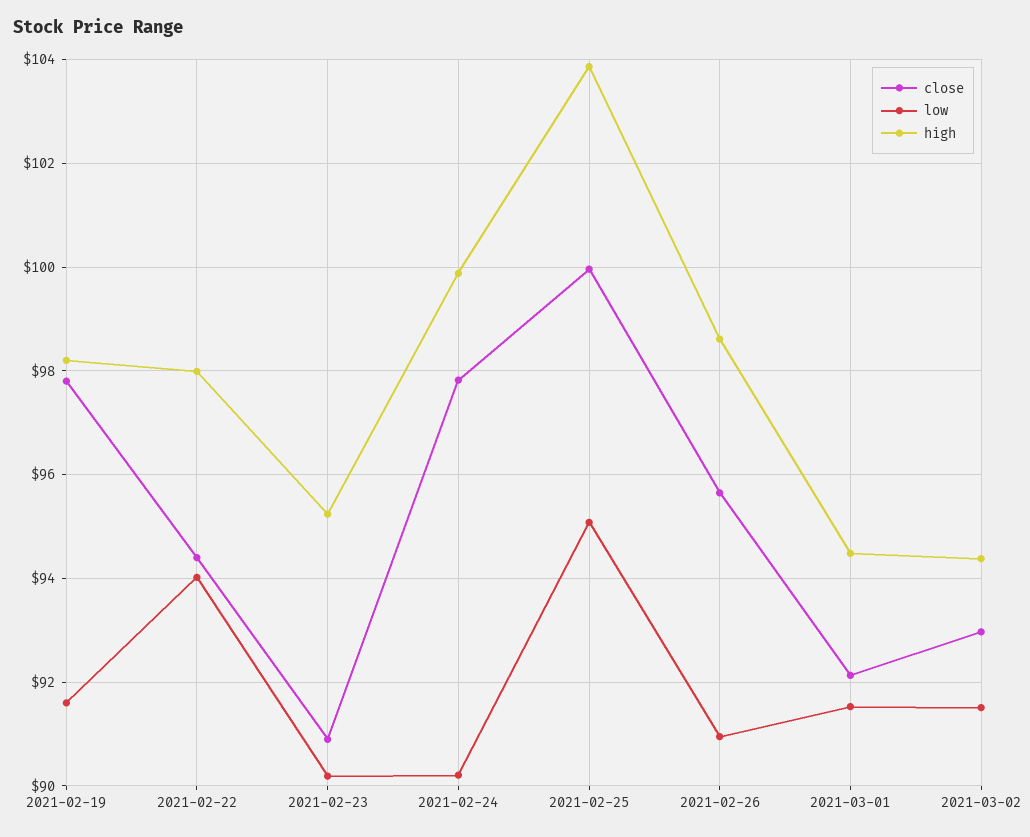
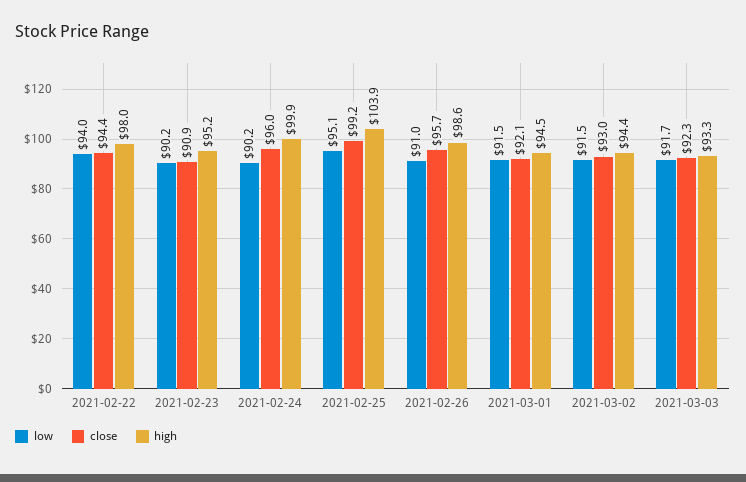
close, 2021-02-19: 97.8 -> none
low, 2021-02-19: 91.6 -> none
high, 2021-02-19: 98.2 -> none
close, 2021-02-24: 97.8 -> 96
close, 2021-02-25: 100 -> 99.2
low, 2021-03-03: none -> 91.7
close, 2021-03-03: none -> 92.3
high, 2021-03-03: none -> 93.3

